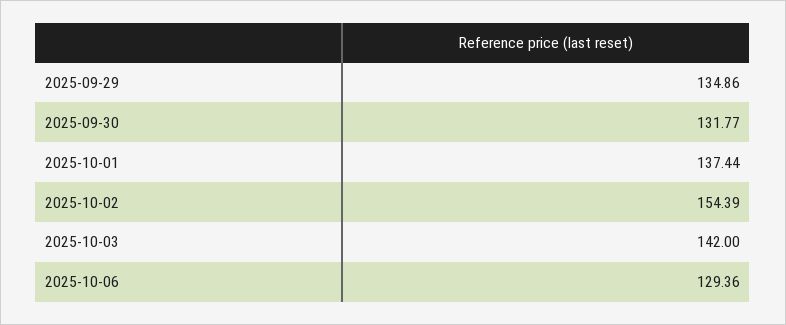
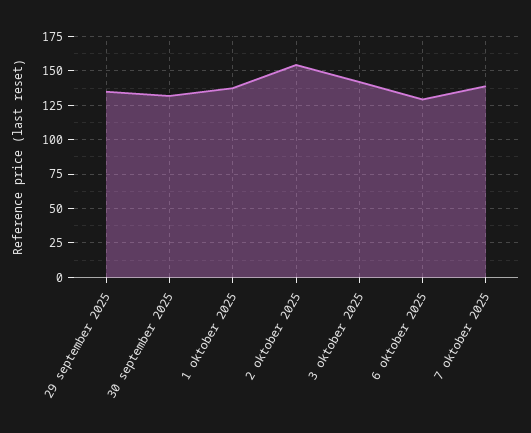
7 oktober 2025: none -> 140

